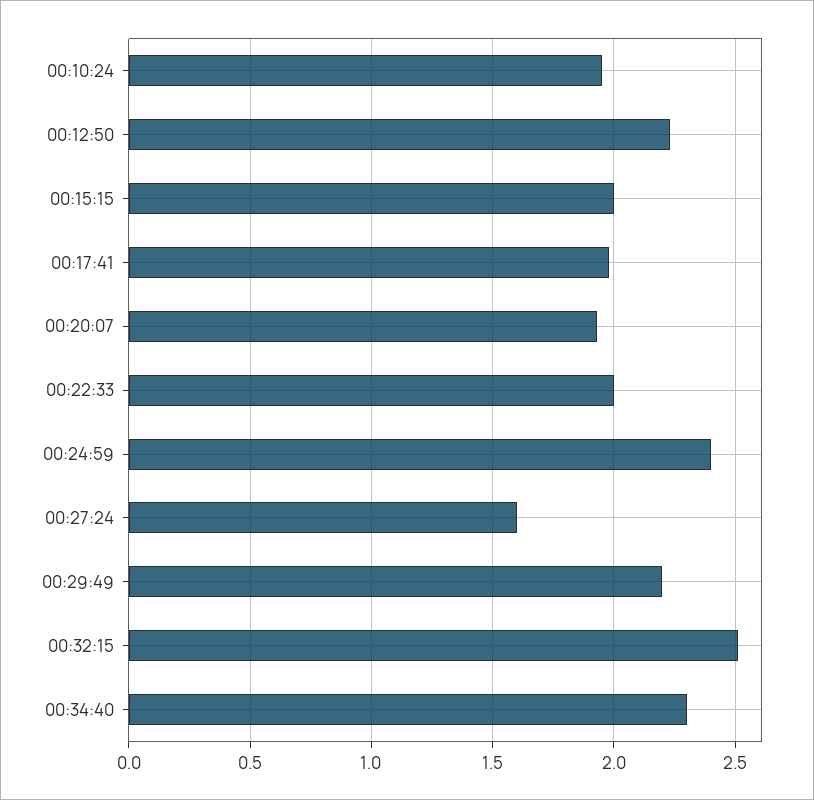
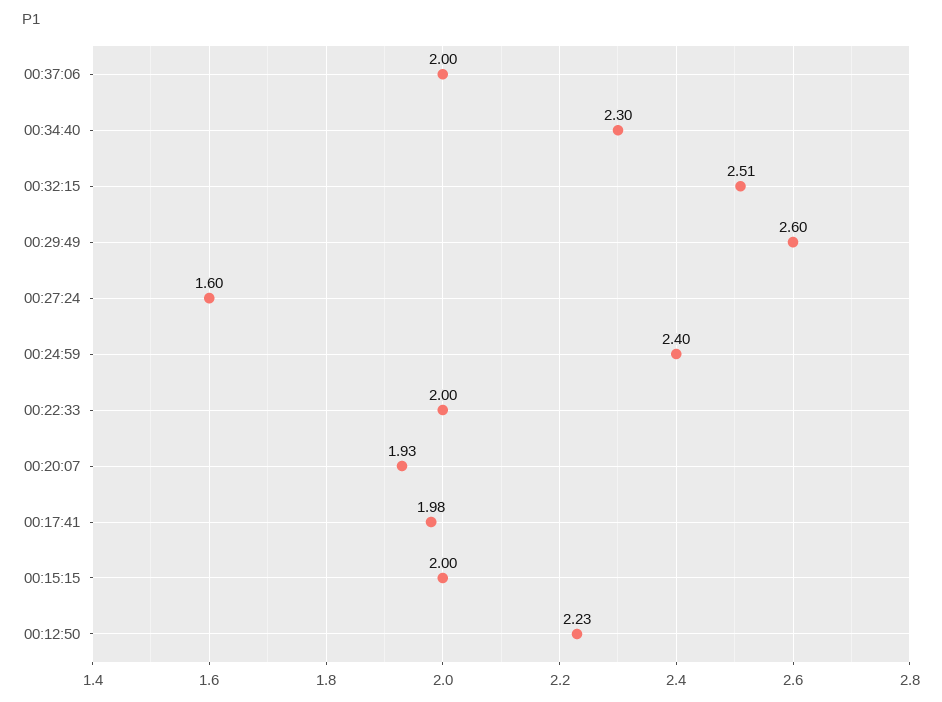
00:10:24: 1.95 -> none
00:29:49: 2.2 -> 2.6
00:37:06: none -> 2

